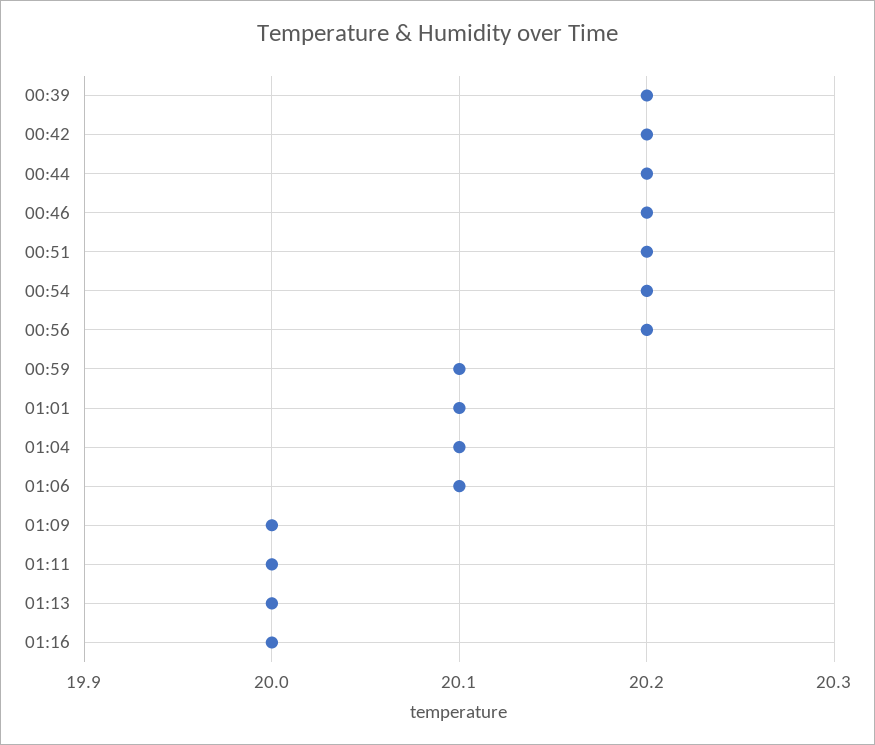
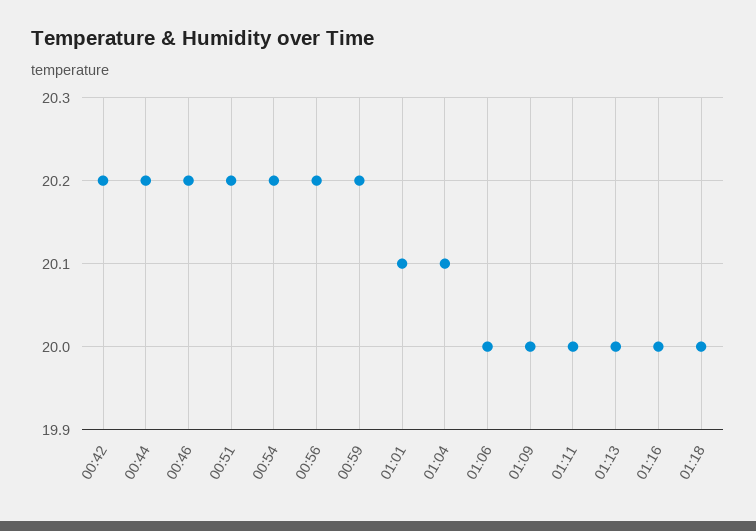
00:39: 20.2 -> none
00:59: 20.1 -> 20.2
01:06: 20.1 -> 20
01:18: none -> 20

